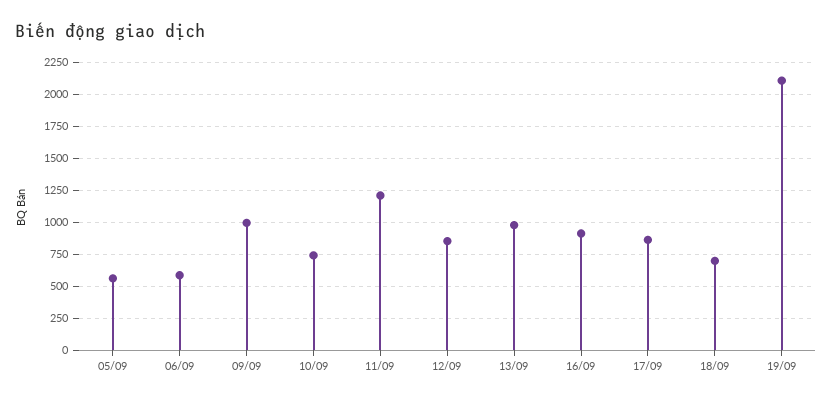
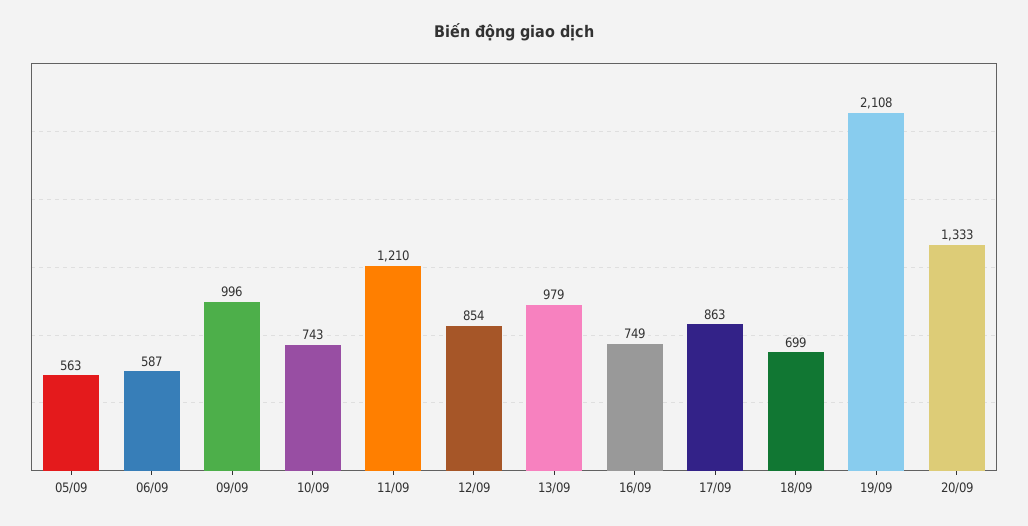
16/09: 900 -> 749
20/09: none -> 1333

